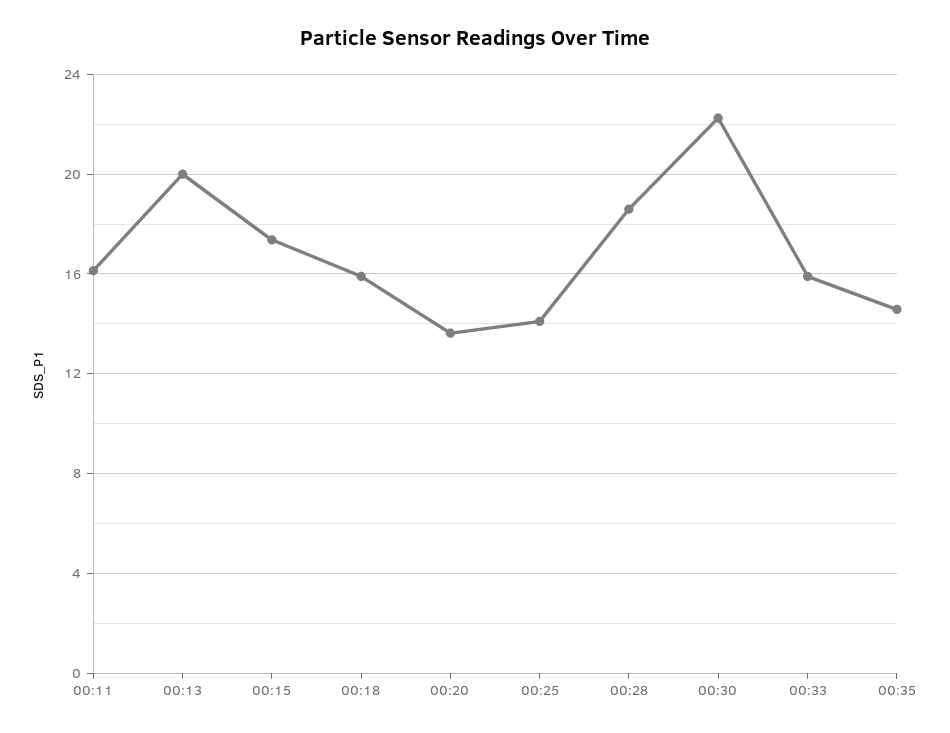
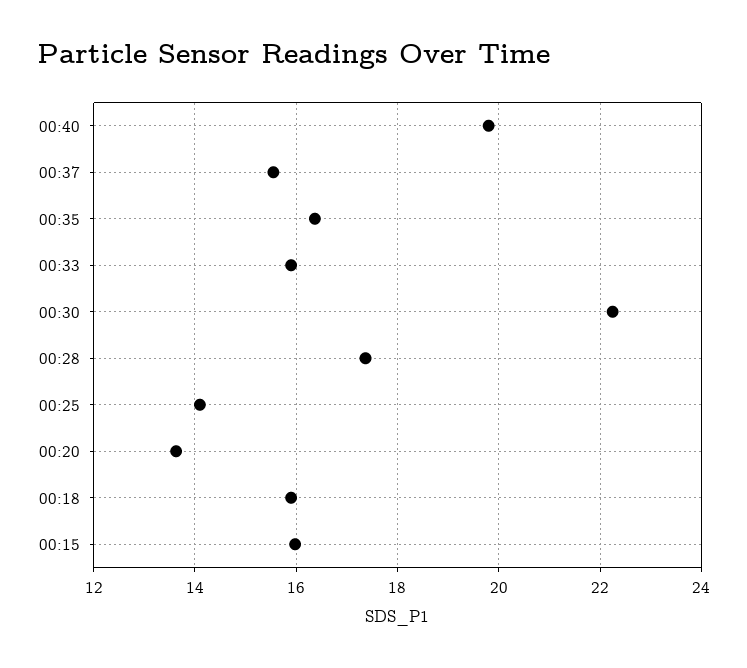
00:11: 16 -> none
00:13: 20 -> none
00:15: 17.5 -> 16
00:28: 18.5 -> 17.4
00:35: 14.5 -> 16.4
00:40: none -> 19.8
00:37: none -> 15.6

